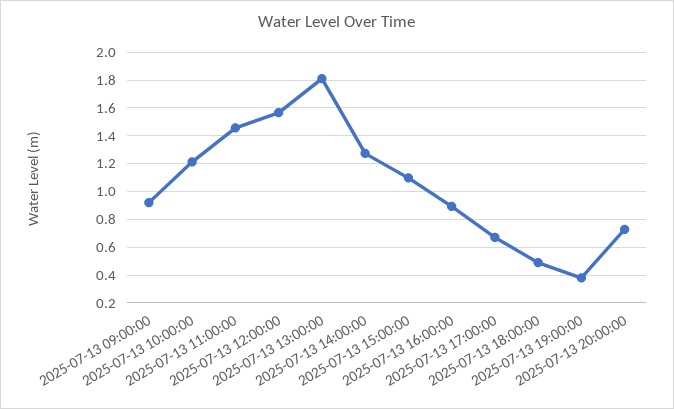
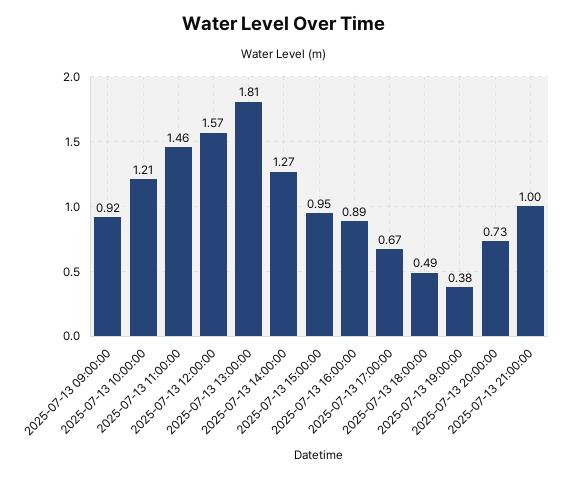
2025-07-13 15:00:00: 1.1 -> 0.95
2025-07-13 21:00:00: none -> 1

